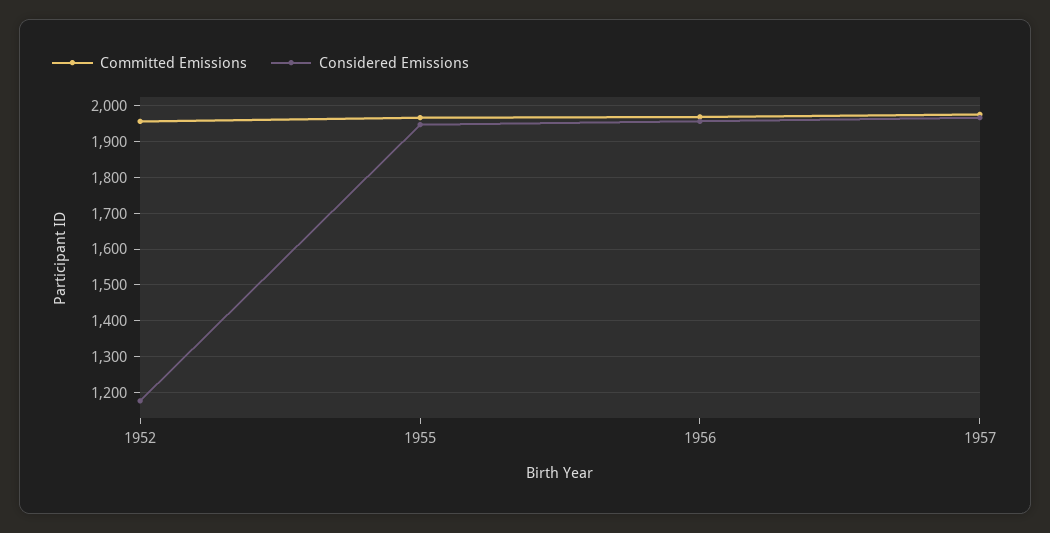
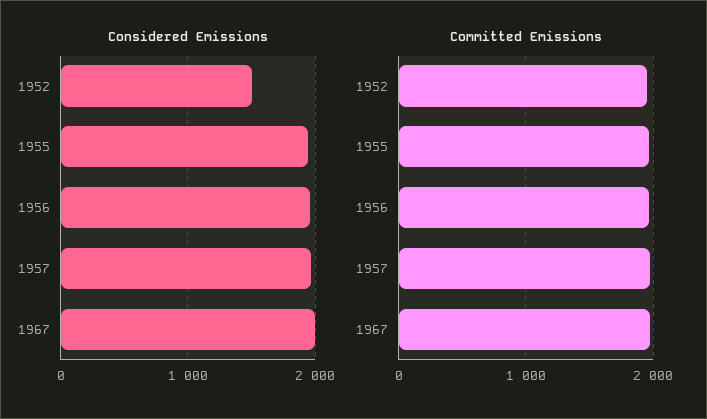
Considered Emissions, 1952: 1180 -> 1500
Considered Emissions, 1967: none -> 2000
Committed Emissions, 1967: none -> 2000

